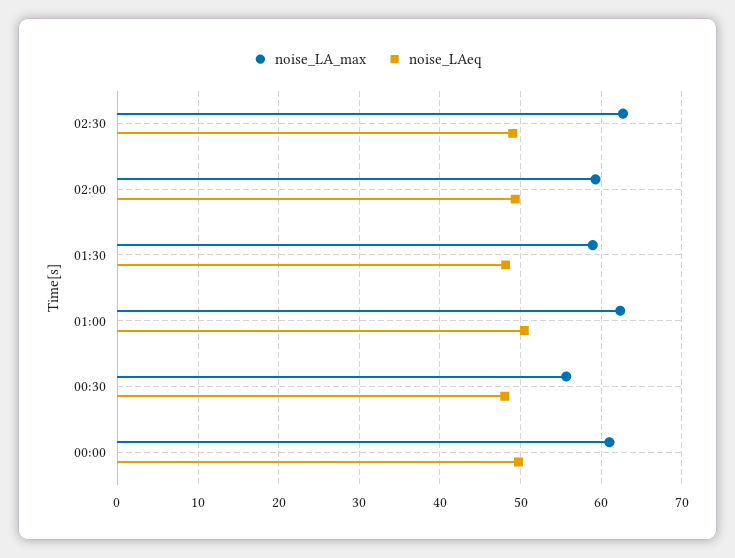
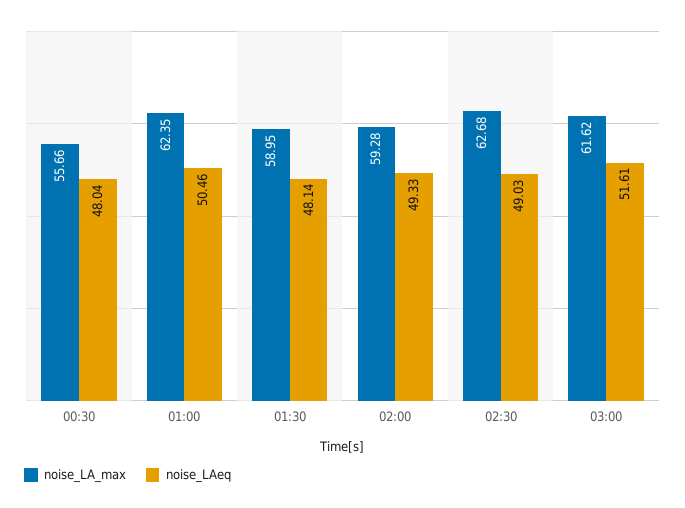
noise_LA_max, 00:00: 61 -> none
noise_LAeq, 00:00: 50 -> none
noise_LA_max, 03:00: none -> 61.62
noise_LAeq, 03:00: none -> 51.61

